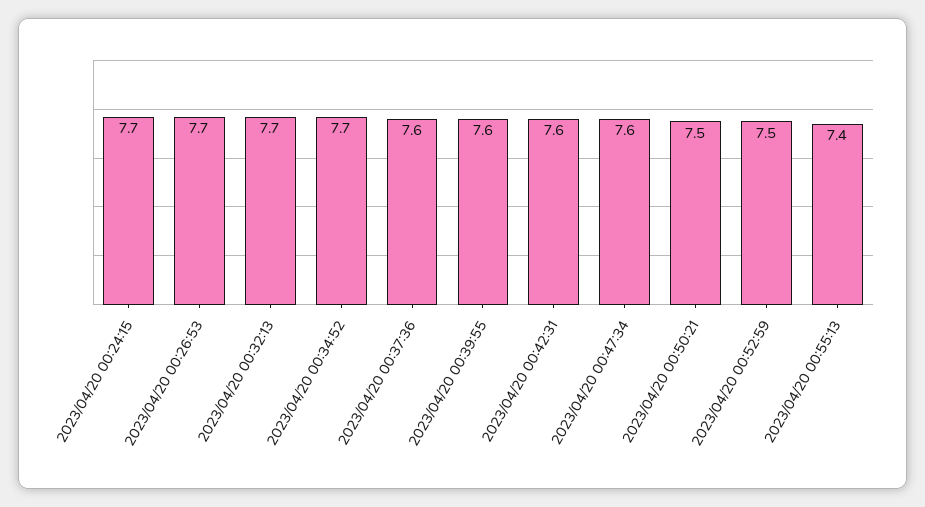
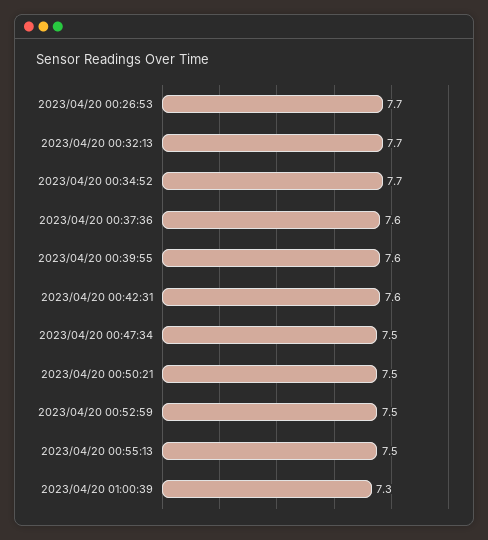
2023/04/20 00:24:15: 7.7 -> none
2023/04/20 00:47:34: 7.6 -> 7.5
2023/04/20 00:55:13: 7.4 -> 7.5
2023/04/20 01:00:39: none -> 7.3

